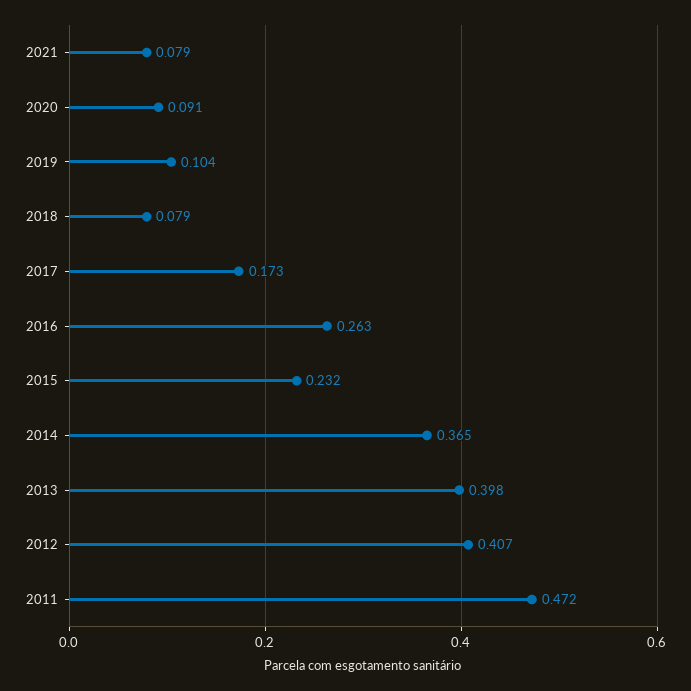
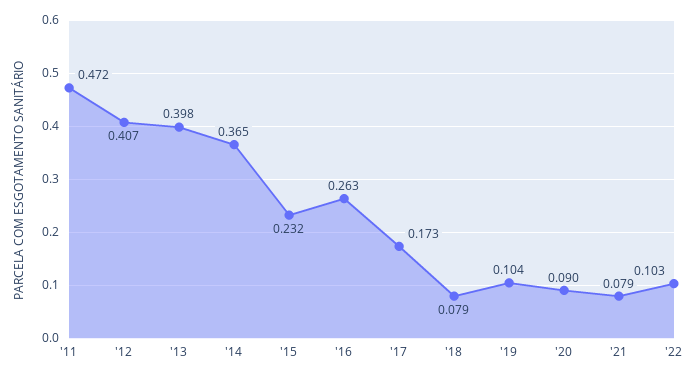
2020: 0.091 -> 0.09
'22: none -> 0.103

